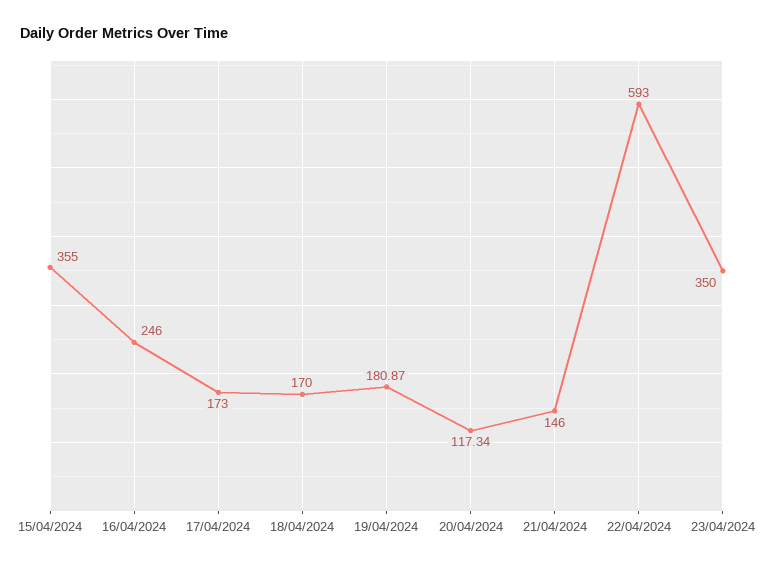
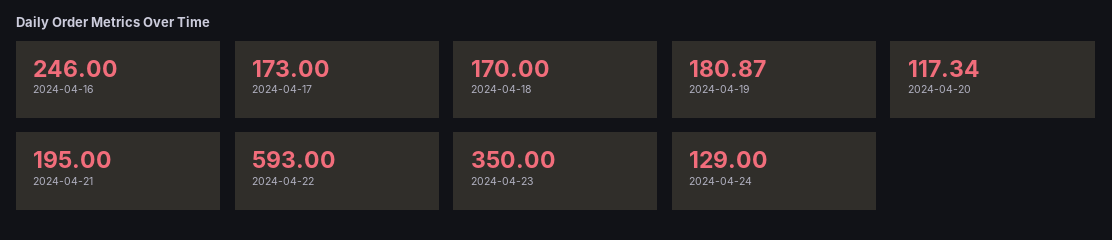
15/04/2024: 355 -> none
21/04/2024: 146 -> 195
2024-04-24: none -> 129

